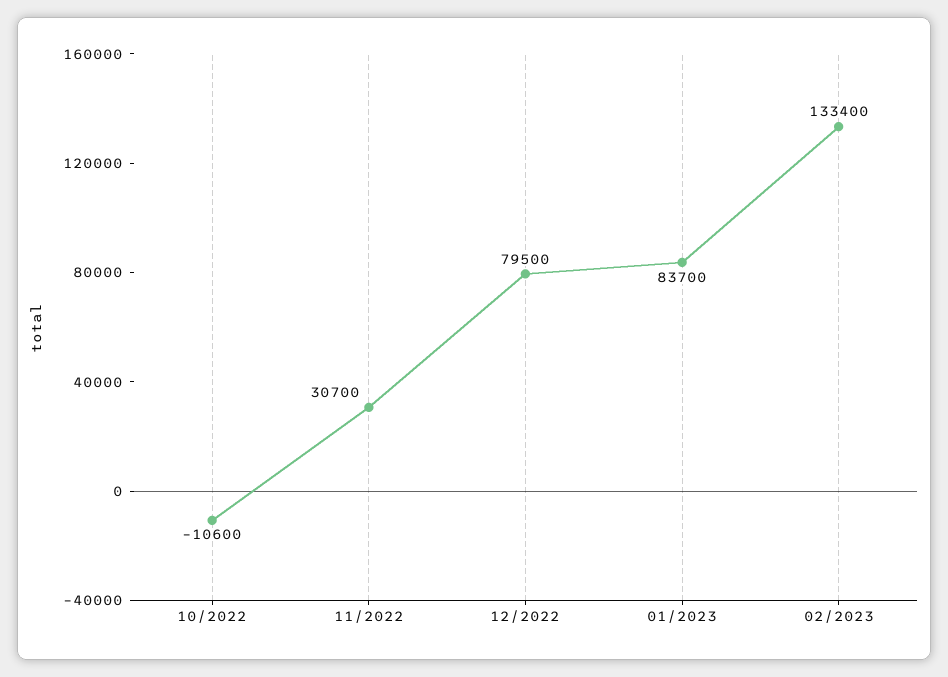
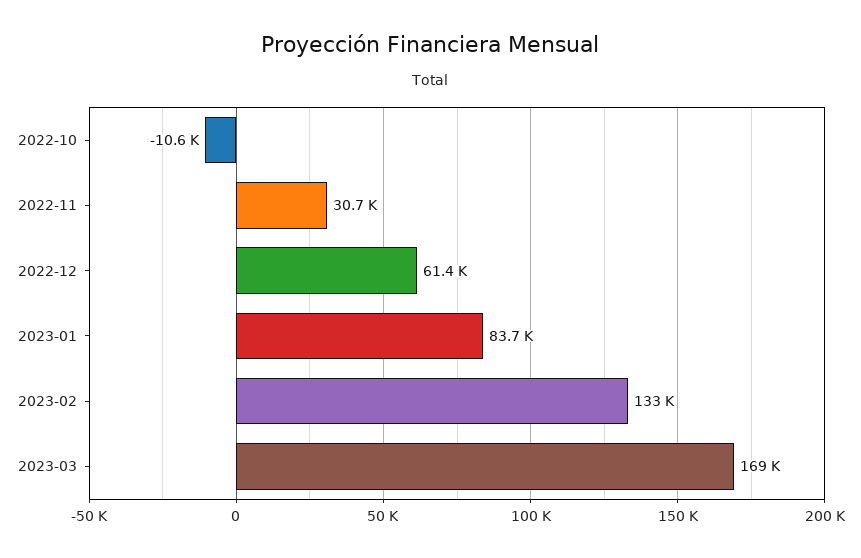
12/2022: 79500 -> 61400
2023-03: none -> 169000

